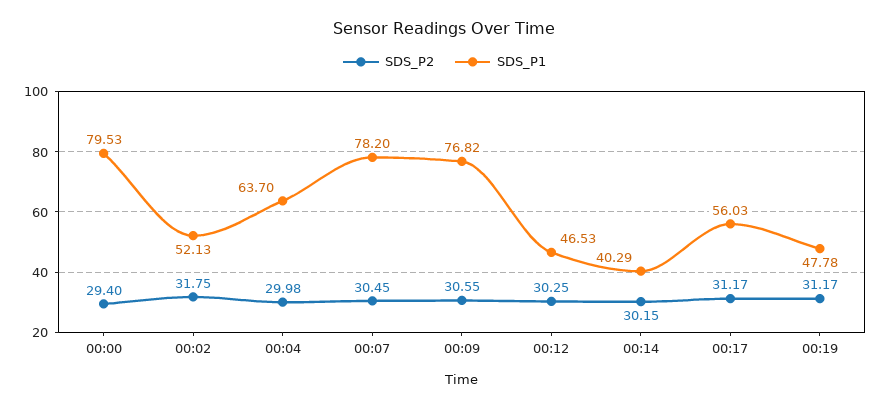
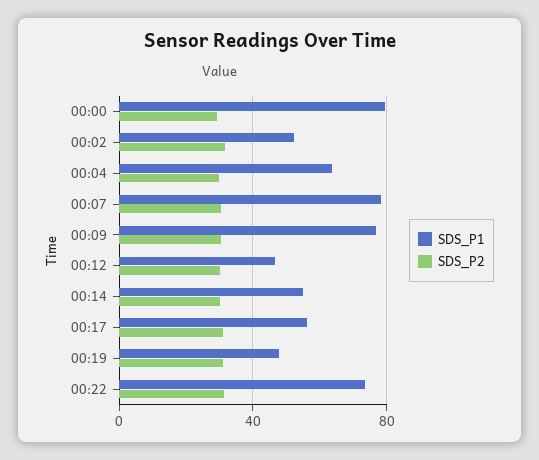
SDS_P1, 00:14: 40.29 -> 55
SDS_P1, 00:22: none -> 75
SDS_P2, 00:22: none -> 30

